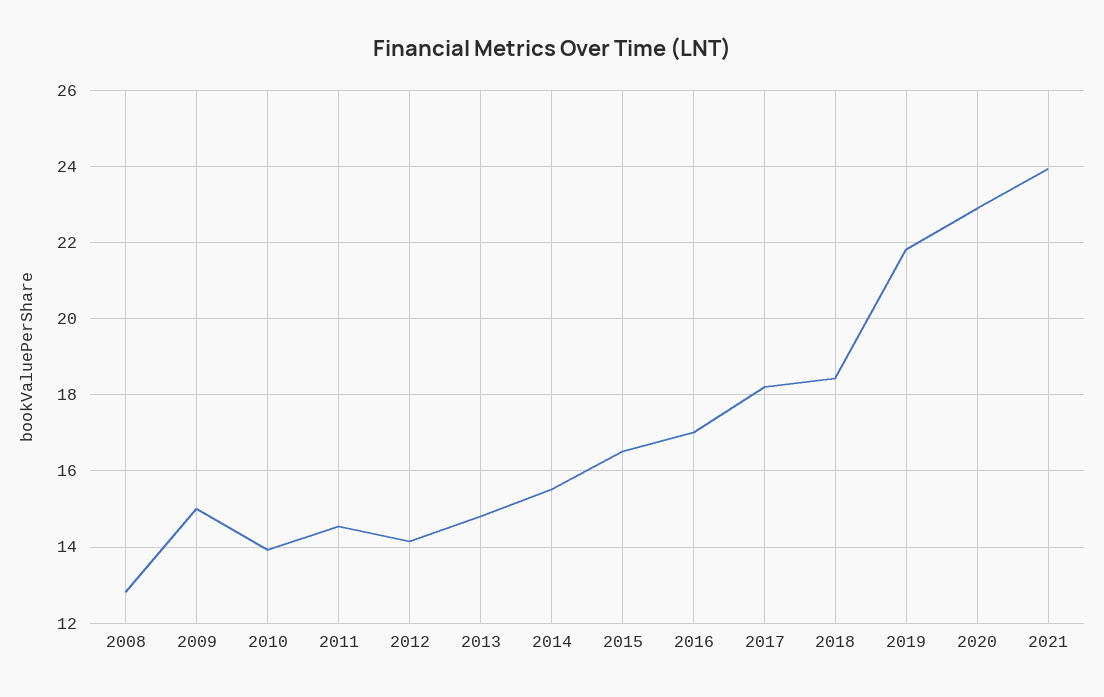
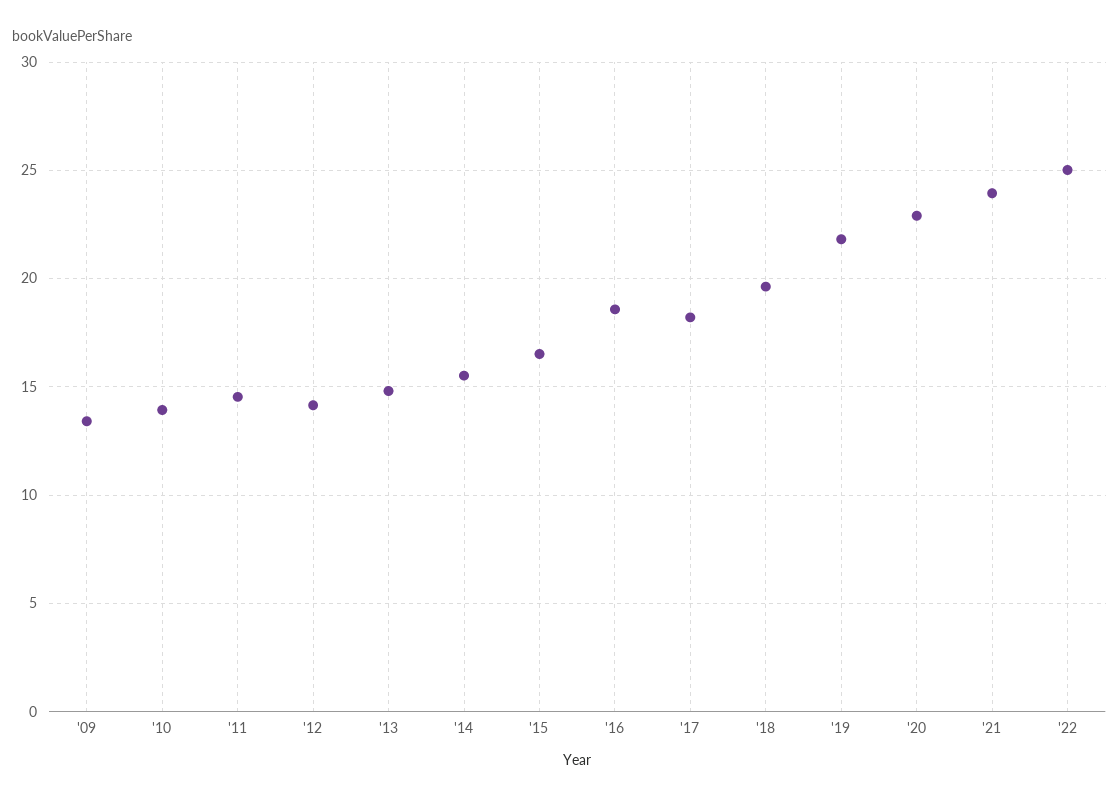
2008: 12.8 -> none
2009: 15 -> 13.5
2016: 17 -> 18.5
2018: 18.4 -> 19.5
'22: none -> 25

